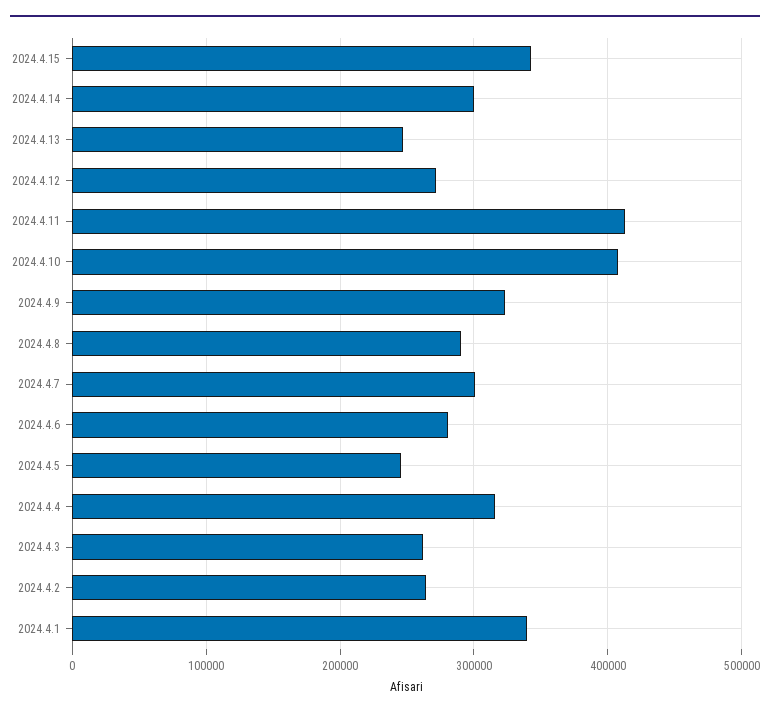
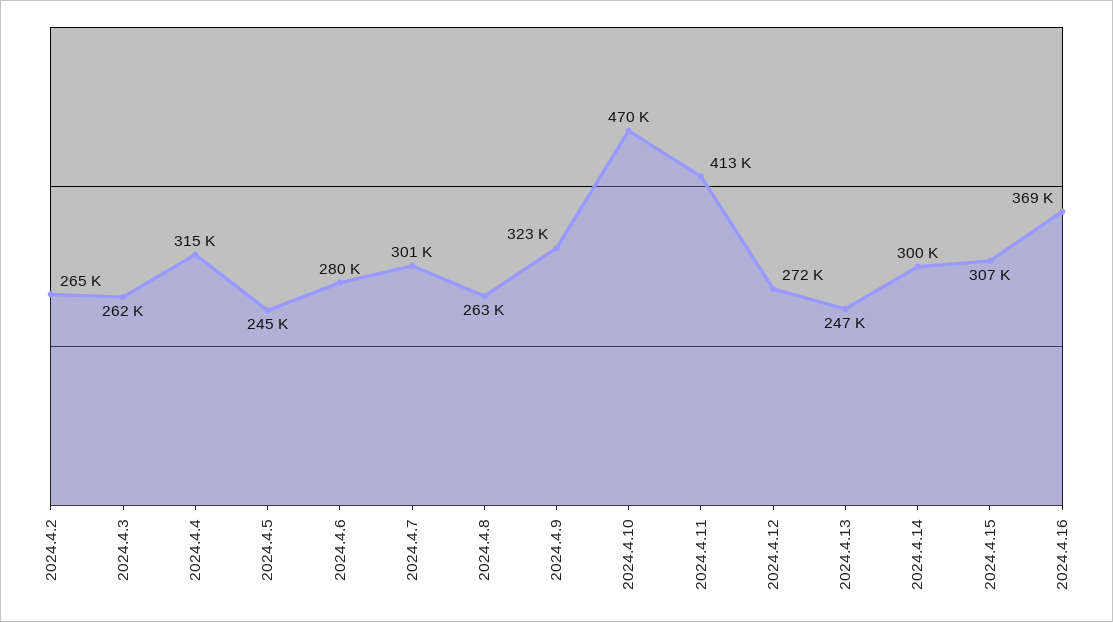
2024.4.15: 340000 -> 307000
2024.4.10: 410000 -> 470000
2024.4.8: 290000 -> 263000
2024.4.1: 340000 -> none
2024.4.16: none -> 369000

